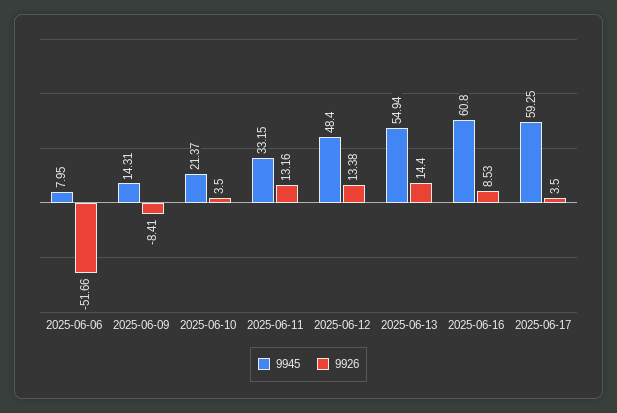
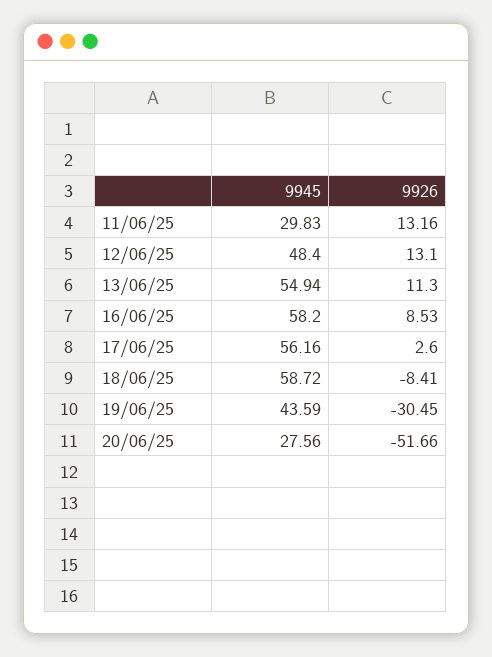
9945, 2025-06-06: 7.95 -> none
9926, 2025-06-06: -51.66 -> none
9945, 2025-06-09: 14.31 -> none
9926, 2025-06-09: -8.41 -> none
9945, 2025-06-10: 21.37 -> none
9926, 2025-06-10: 3.5 -> none
9945, 2025-06-11: 33.15 -> 29.83
9926, 2025-06-12: 13.38 -> 13.1
9926, 2025-06-13: 14.4 -> 11.3
9945, 2025-06-16: 60.8 -> 58.2
9945, 2025-06-17: 59.25 -> 56.16
9926, 2025-06-17: 3.5 -> 2.6
9945, 18/06/25: none -> 58.72
9926, 18/06/25: none -> -8.41
9945, 19/06/25: none -> 43.59
9926, 19/06/25: none -> -30.45
9945, 20/06/25: none -> 27.56
9926, 20/06/25: none -> -51.66

